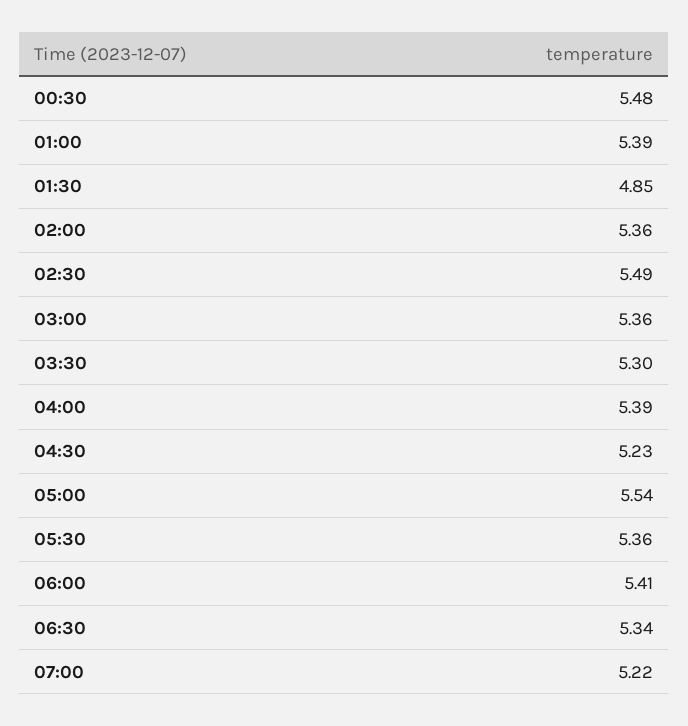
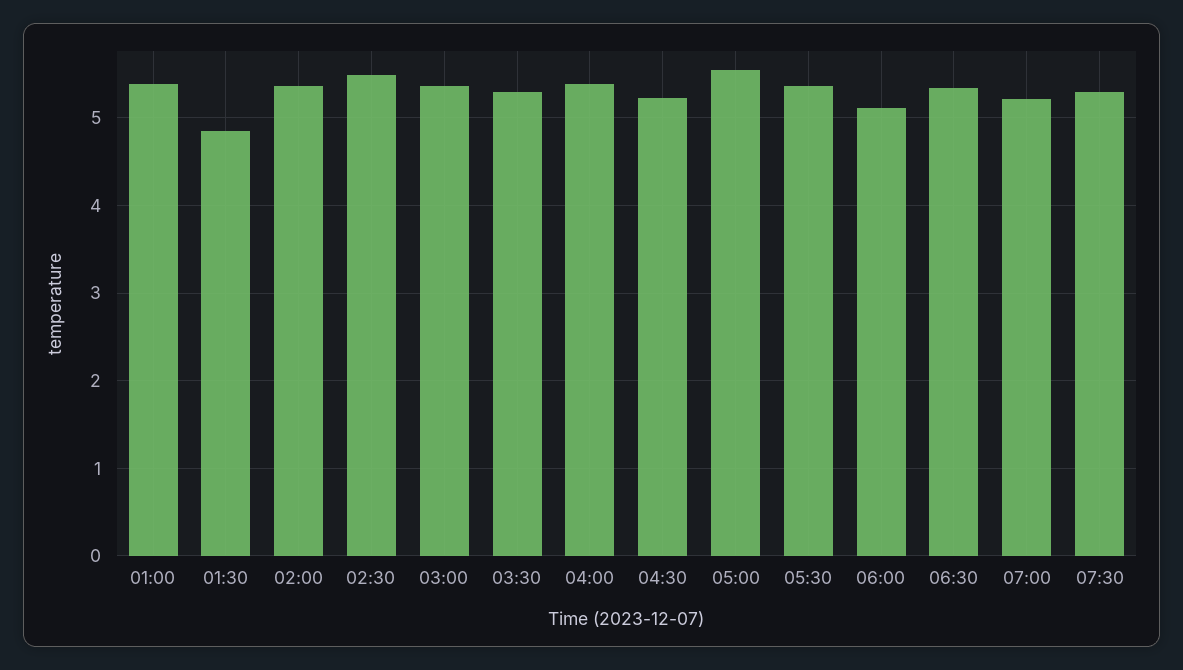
00:30: 5.48 -> none
06:00: 5.41 -> 5.1
07:30: none -> 5.3

